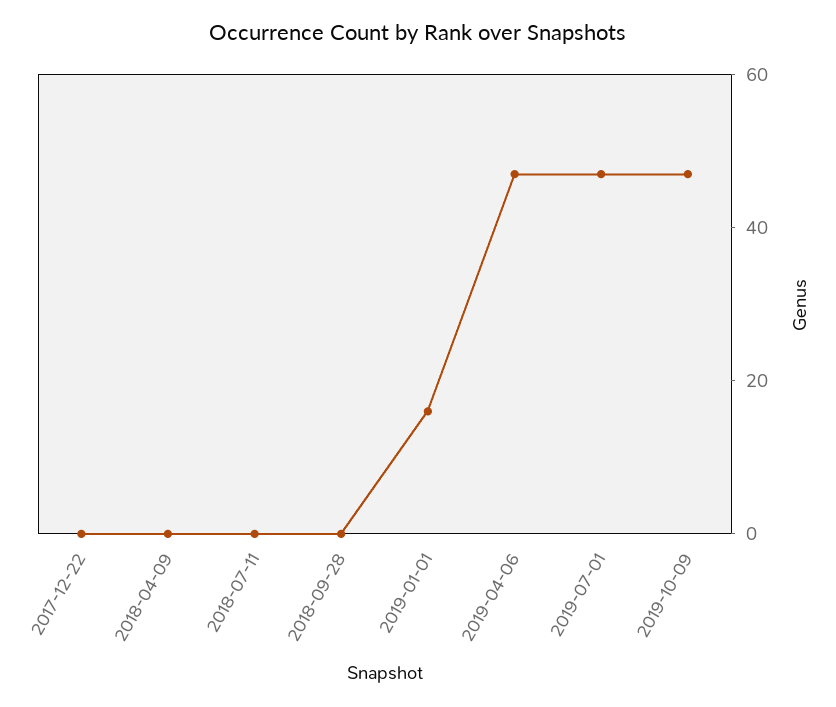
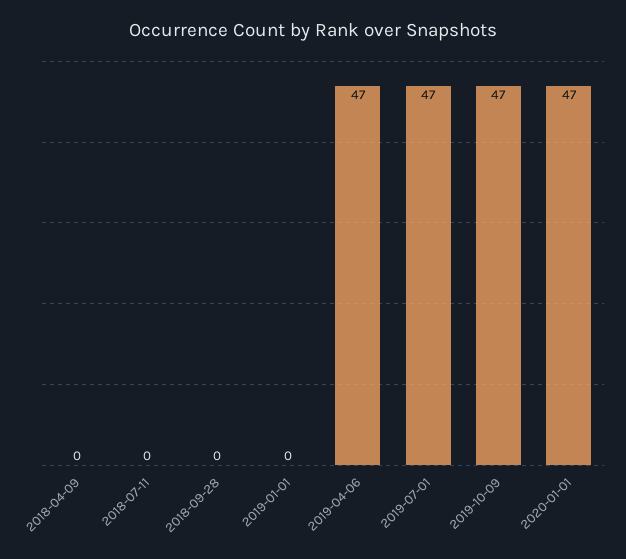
2017-12-22: 0 -> none
2019-01-01: 15 -> 0
2020-01-01: none -> 47

